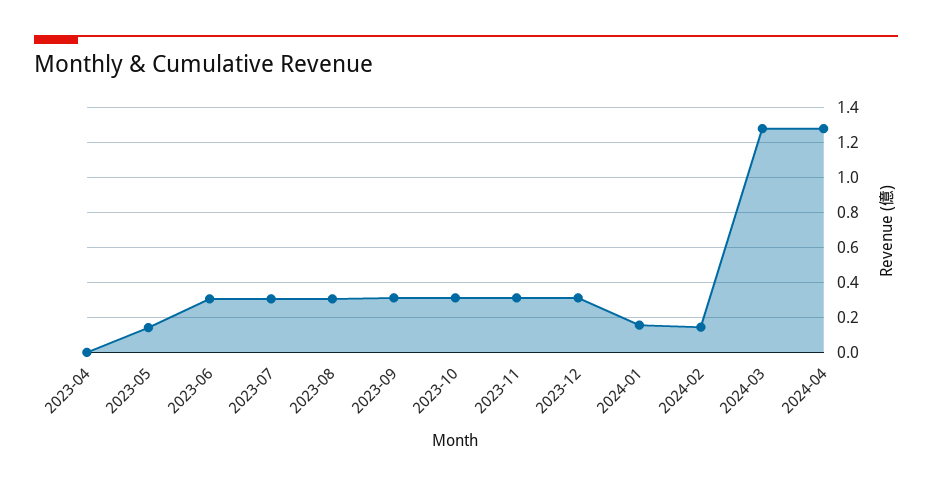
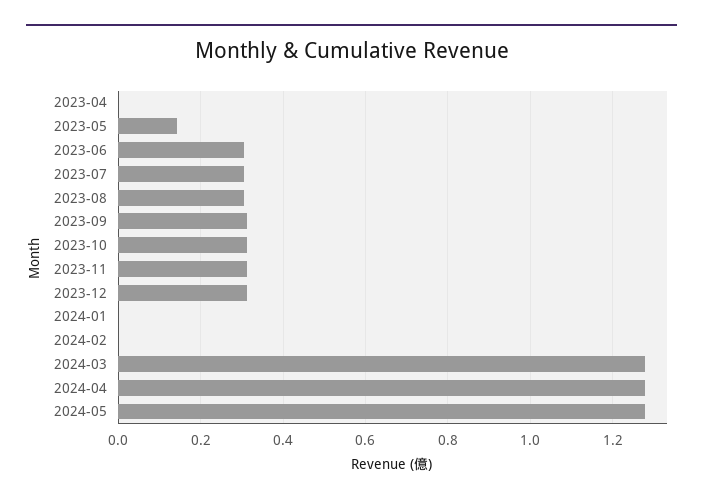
2024-01: 0.15 -> 0
2024-02: 0.15 -> 0
2024-05: none -> 1.28

